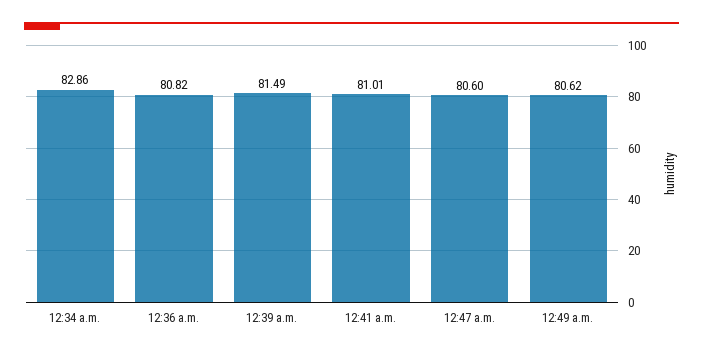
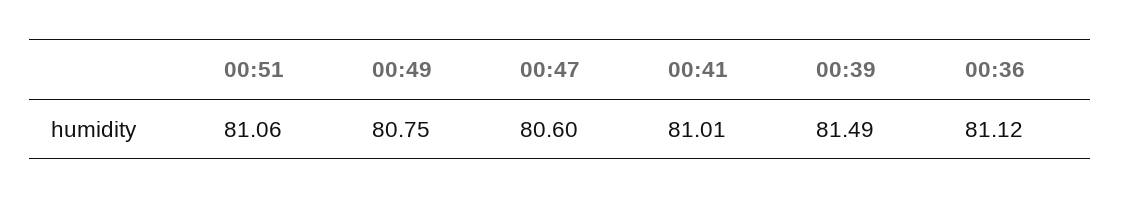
12:34 a.m.: 82.86 -> none
12:36 a.m.: 80.82 -> 81.12
12:49 a.m.: 80.62 -> 80.75
00:51: none -> 81.06

